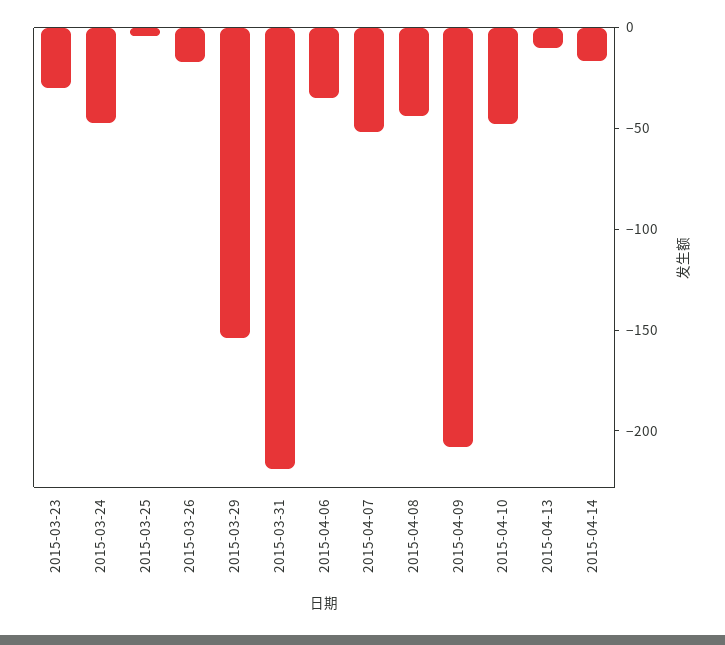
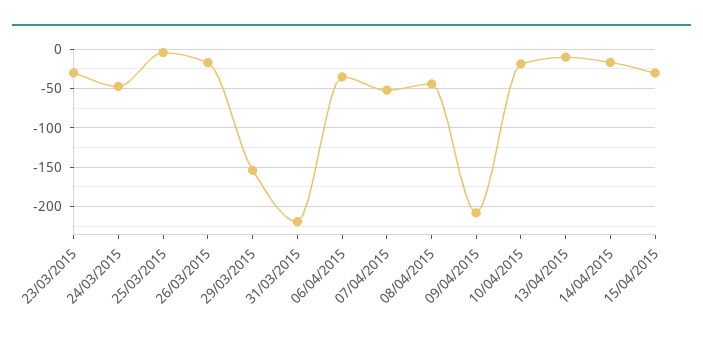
2015-04-10: -50 -> -20
15/04/2015: none -> -30

